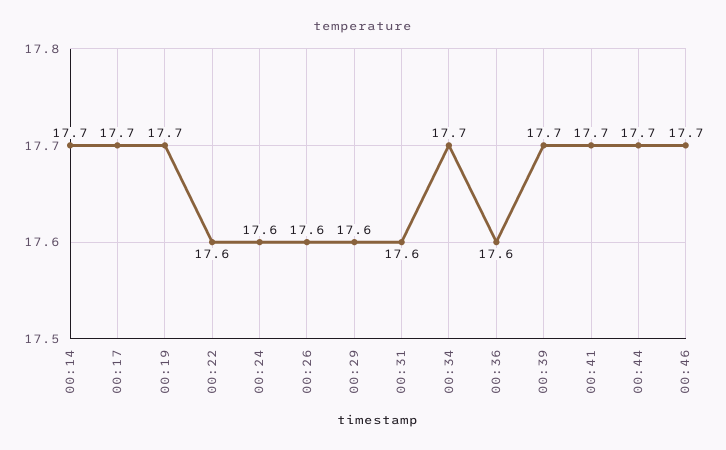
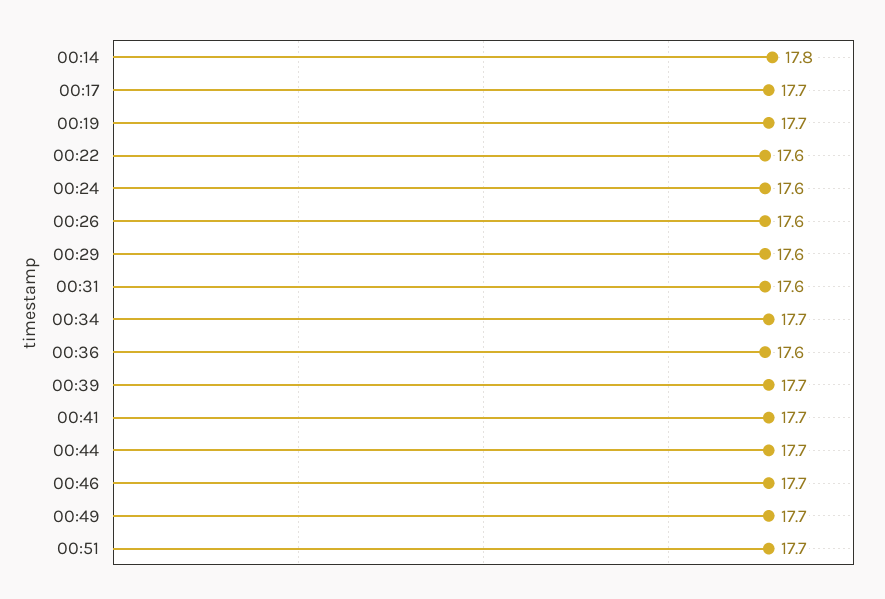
00:14: 17.7 -> 17.8
00:49: none -> 17.7
00:51: none -> 17.7

